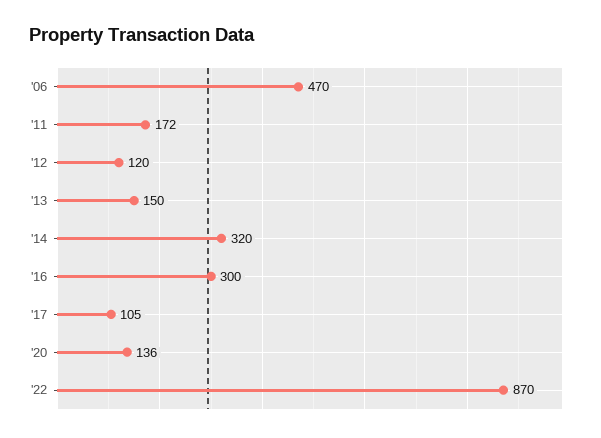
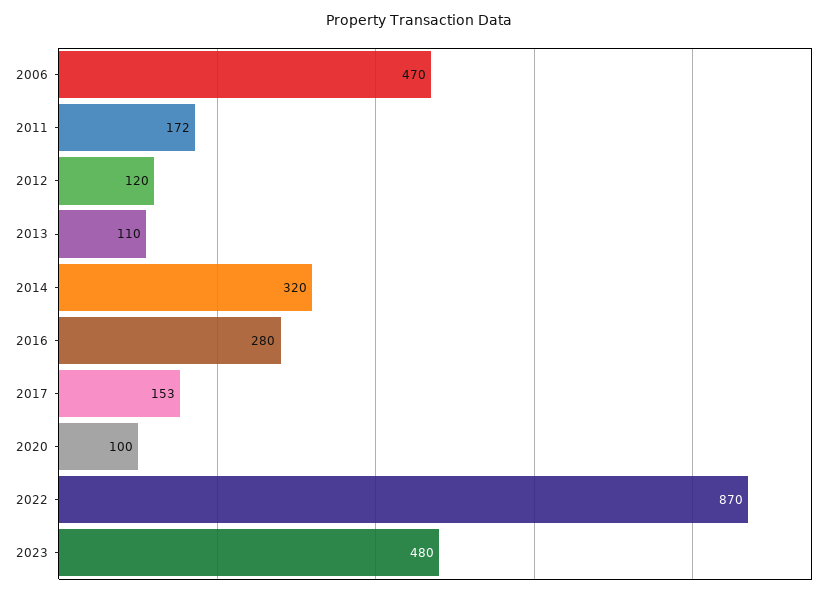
'13: 150 -> 110
'16: 300 -> 280
'17: 105 -> 153
'20: 136 -> 100
2023: none -> 480

